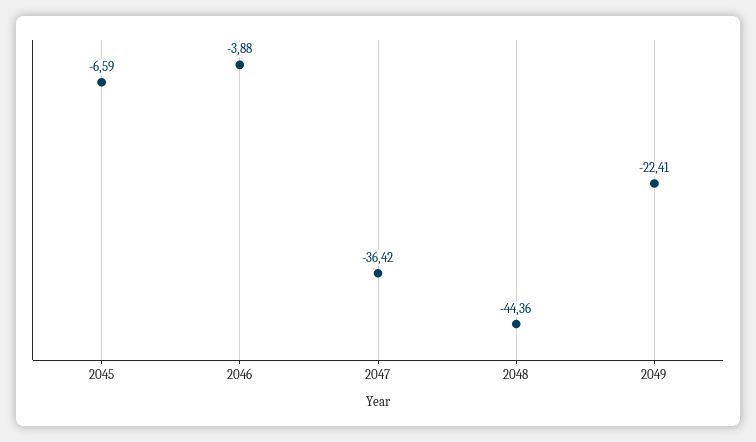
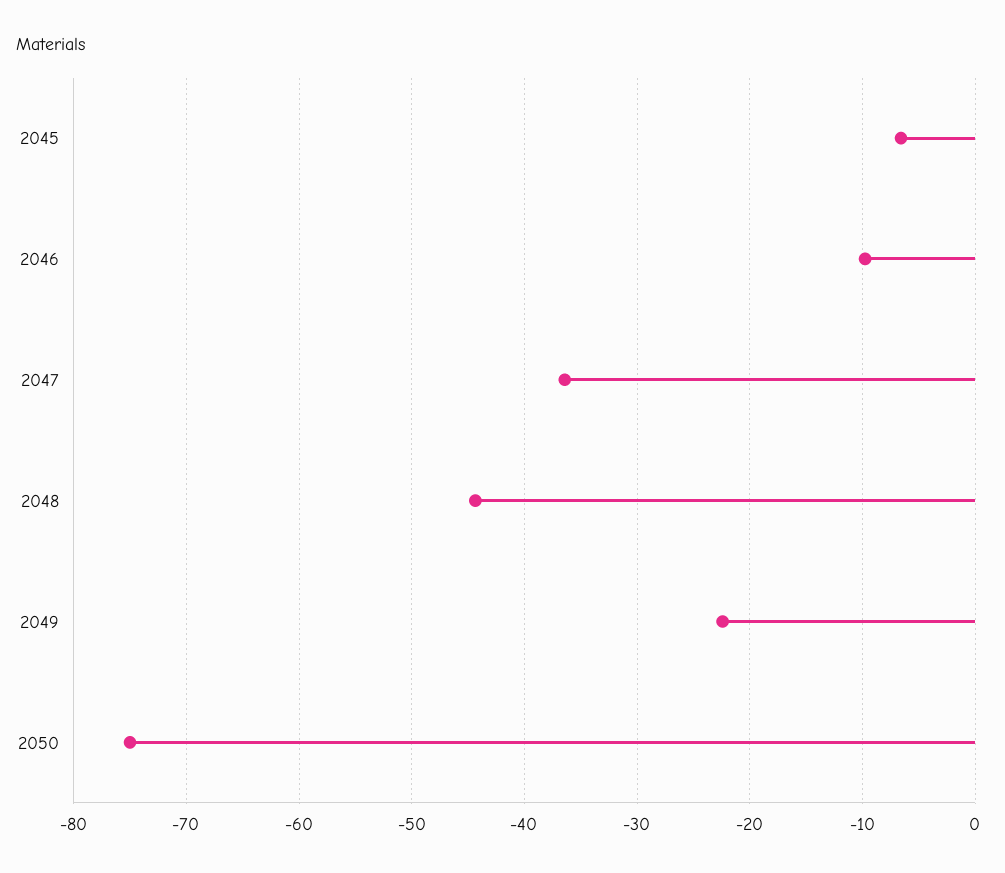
2046: -3.88 -> -10
2050: none -> -75

